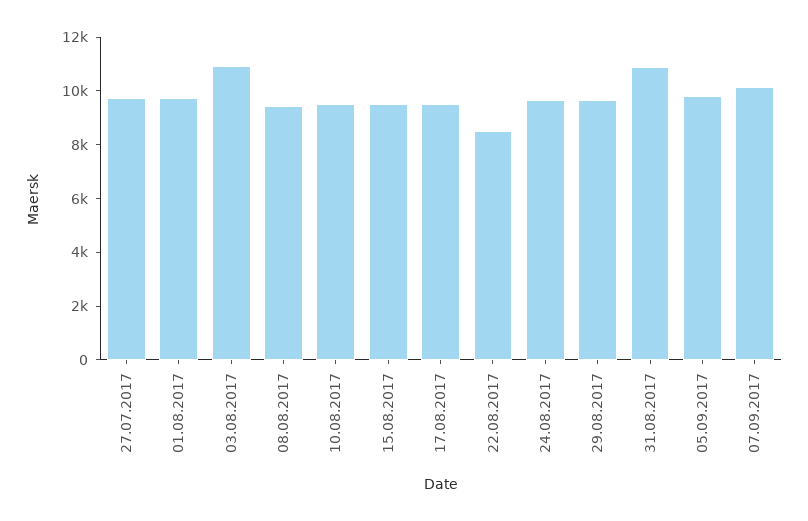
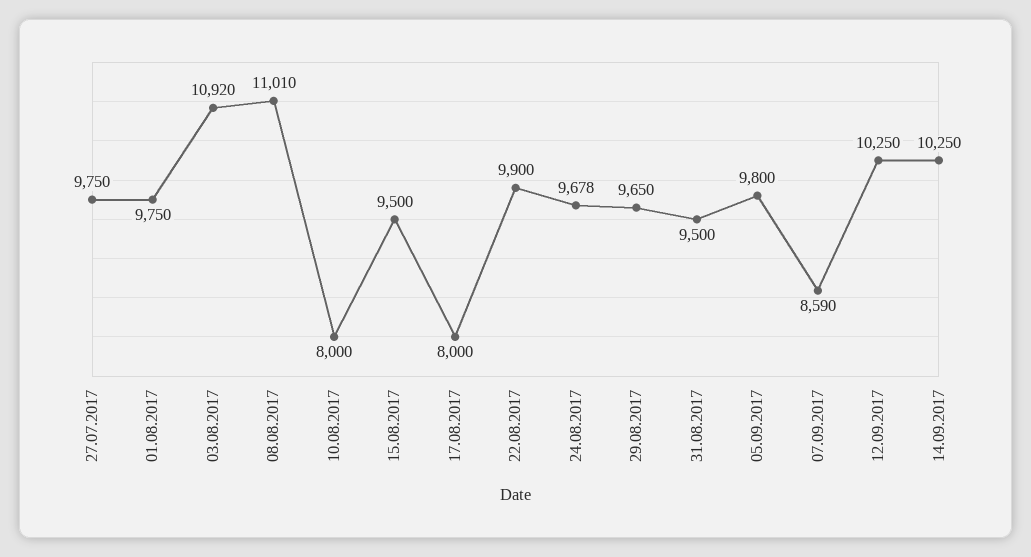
08.08.2017: 9500 -> 11010
10.08.2017: 9500 -> 8000
17.08.2017: 9500 -> 8000
22.08.2017: 8500 -> 9900
31.08.2017: 11000 -> 9500
07.09.2017: 10000 -> 8590
12.09.2017: none -> 10250
14.09.2017: none -> 10250

